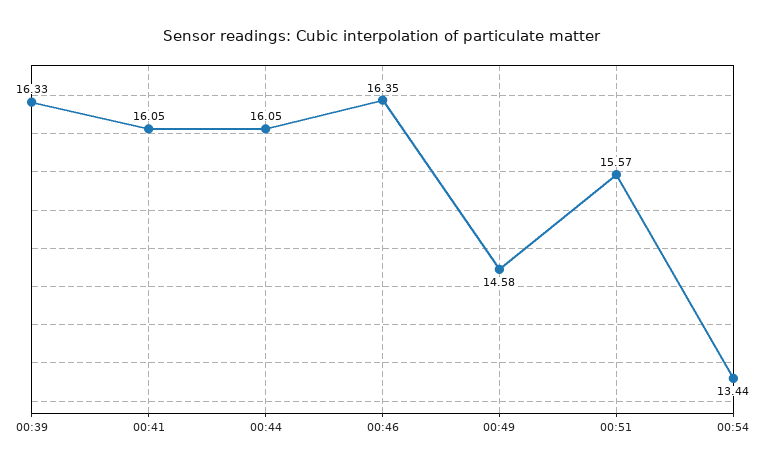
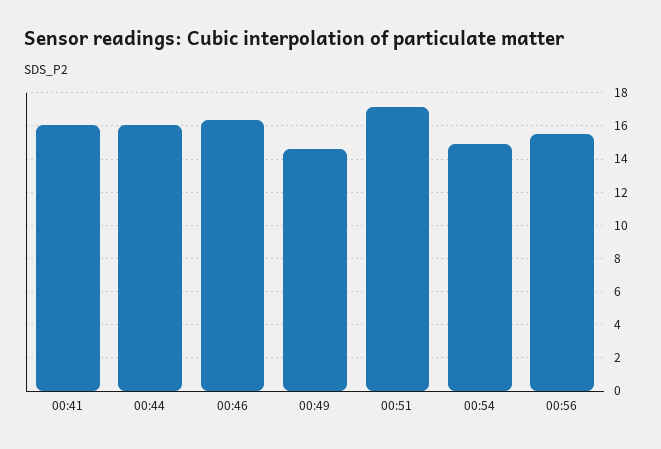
00:39: 16.33 -> none
00:51: 15.57 -> 17
00:54: 13.44 -> 15
00:56: none -> 15.5

